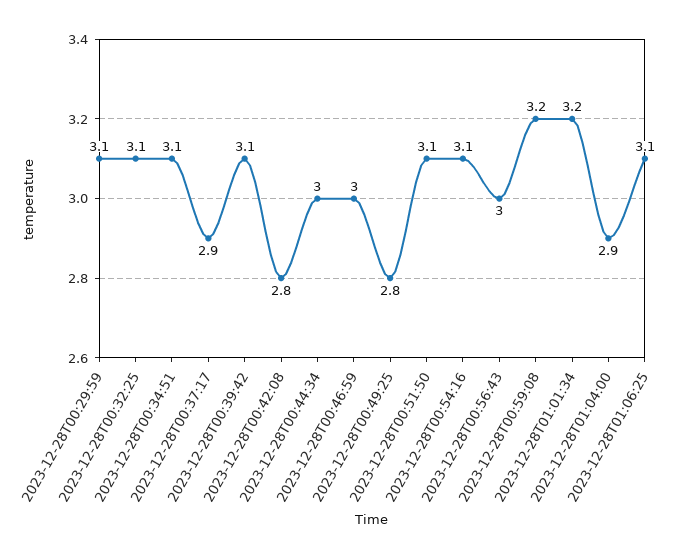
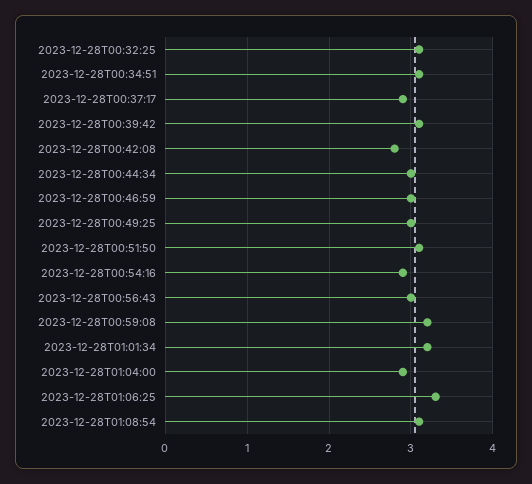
2023-12-28T00:29:59: 3.1 -> none
2023-12-28T00:49:25: 2.8 -> 3
2023-12-28T00:54:16: 3.1 -> 2.9
2023-12-28T01:06:25: 3.1 -> 3.3
2023-12-28T01:08:54: none -> 3.1

